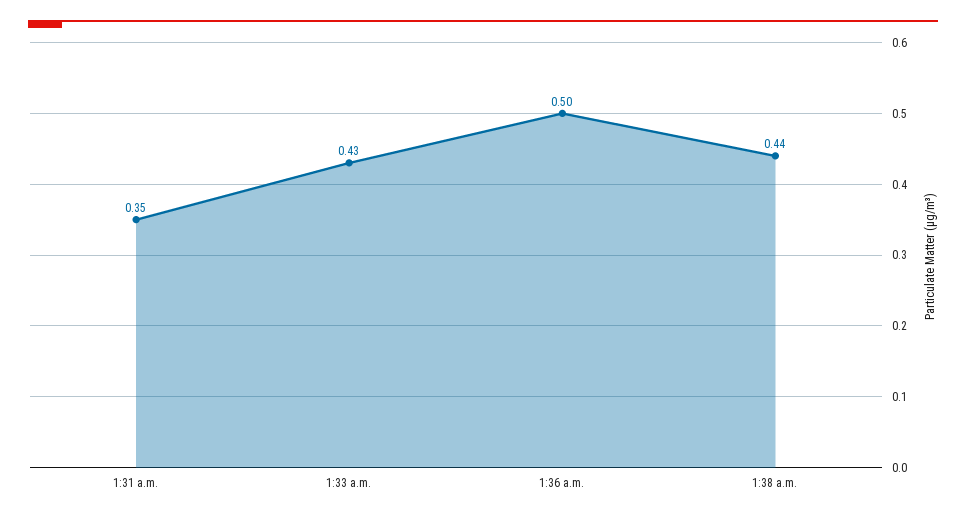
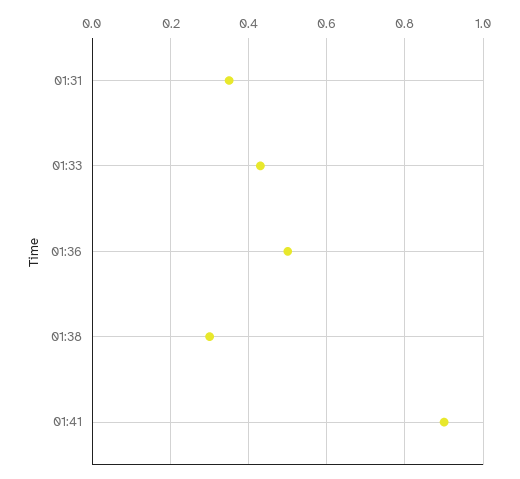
1:38 a.m.: 0.44 -> 0.3
01:41: none -> 0.9

